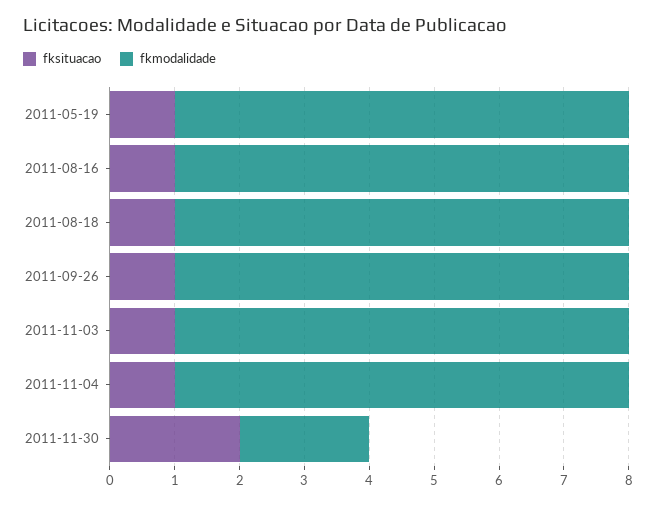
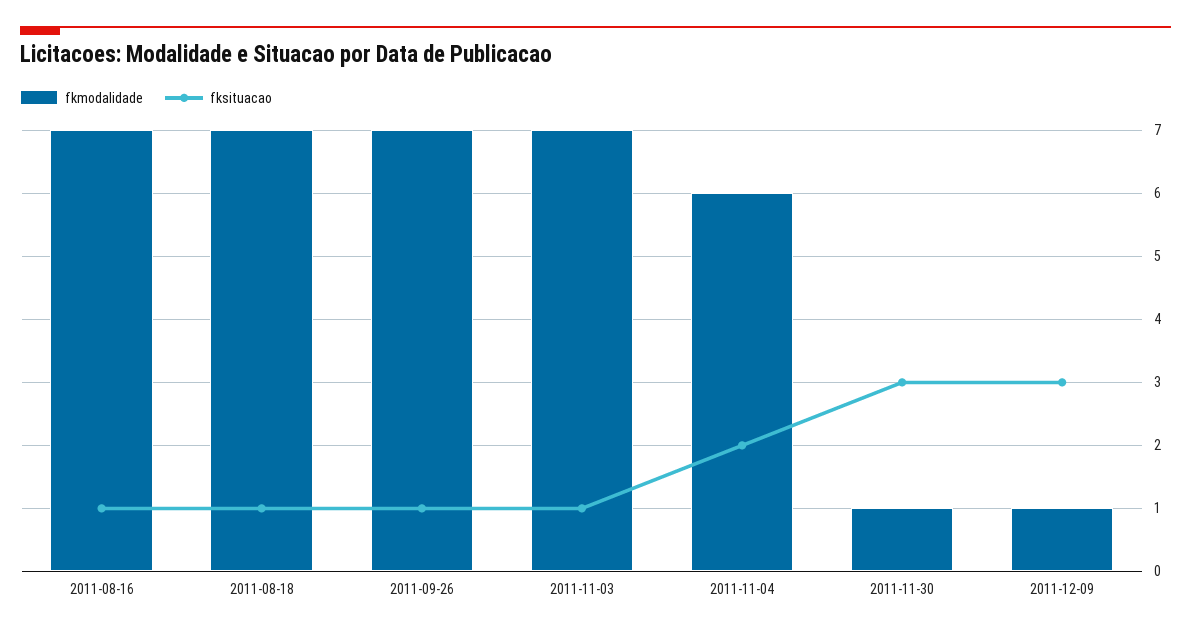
fksituacao, 2011-05-19: 1 -> none
fkmodalidade, 2011-05-19: 7 -> none
fksituacao, 2011-11-04: 1 -> 2
fkmodalidade, 2011-11-04: 7 -> 6
fksituacao, 2011-11-30: 2 -> 3
fkmodalidade, 2011-11-30: 2 -> 1
fkmodalidade, 2011-12-09: none -> 1
fksituacao, 2011-12-09: none -> 3

